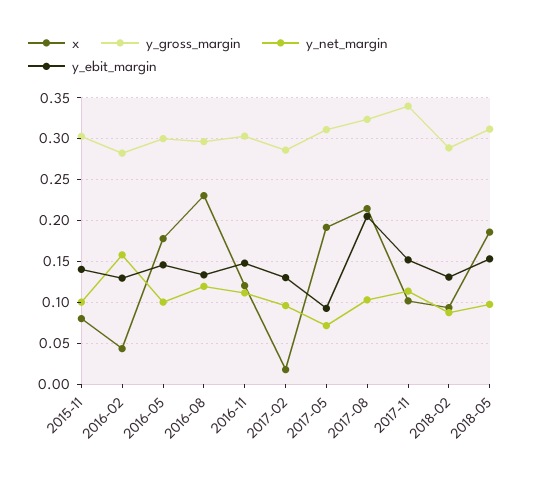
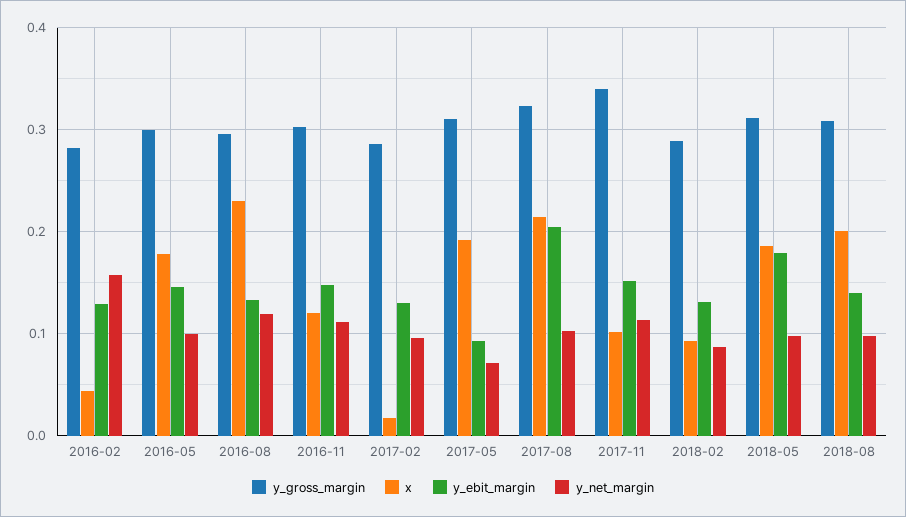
x, 2015-11: 0.08 -> none
y_gross_margin, 2015-11: 0.3 -> none
y_net_margin, 2015-11: 0.1 -> none
y_ebit_margin, 2015-11: 0.14 -> none
y_ebit_margin, 2018-05: 0.15 -> 0.18
y_gross_margin, 2018-08: none -> 0.31
x, 2018-08: none -> 0.2
y_ebit_margin, 2018-08: none -> 0.14
y_net_margin, 2018-08: none -> 0.1

